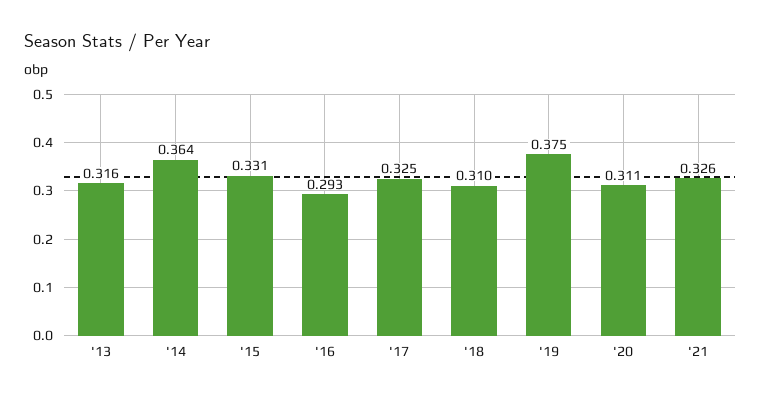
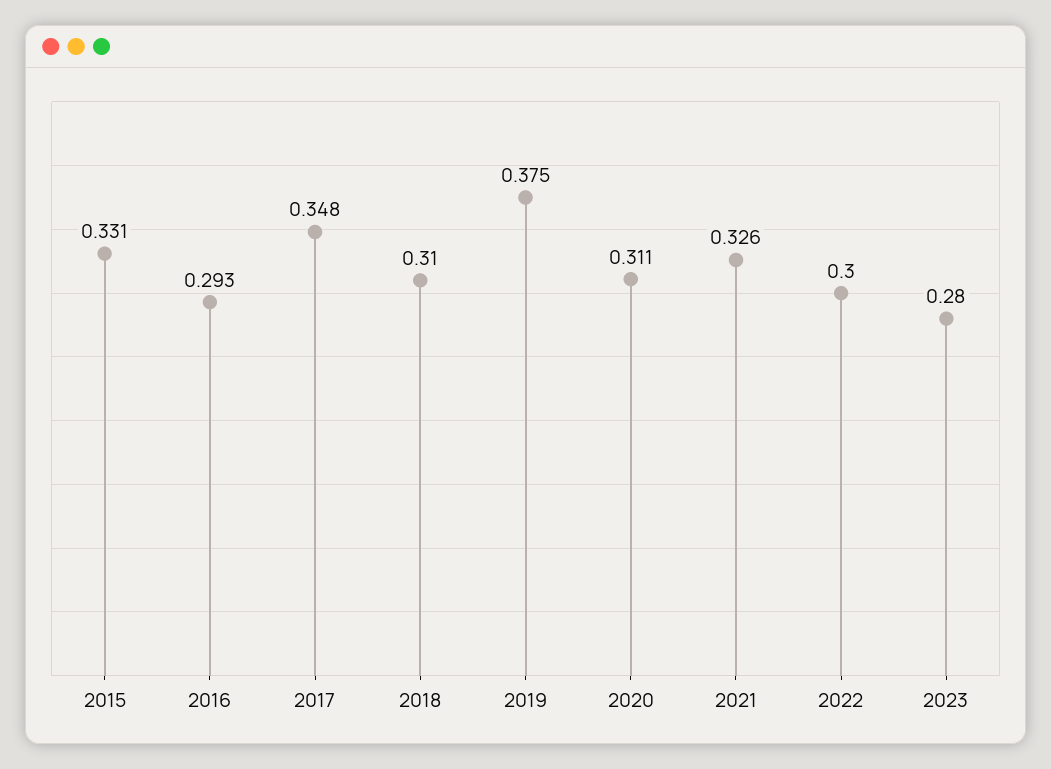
'13: 0.316 -> none
'14: 0.364 -> none
'17: 0.325 -> 0.348
2022: none -> 0.3
2023: none -> 0.28

